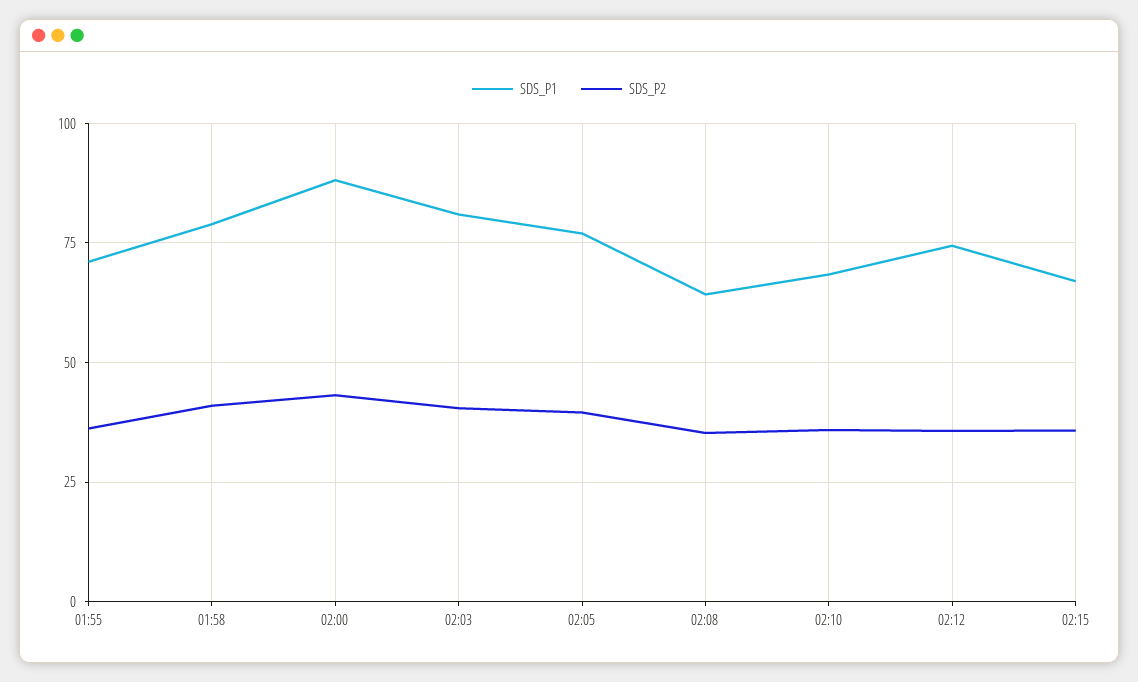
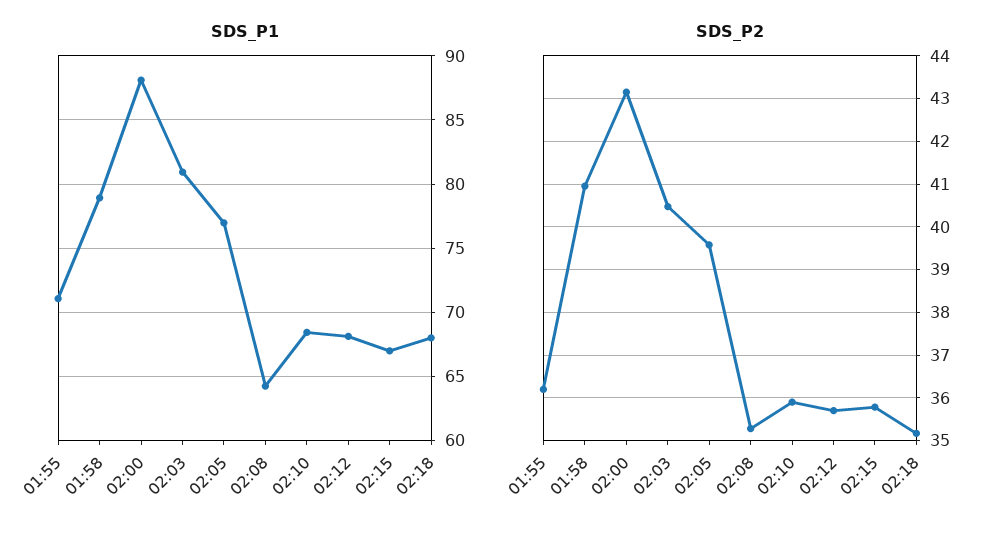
SDS_P1, 02:12: 75 -> 68
SDS_P1, 02:18: none -> 68
SDS_P2, 02:18: none -> 35.2

